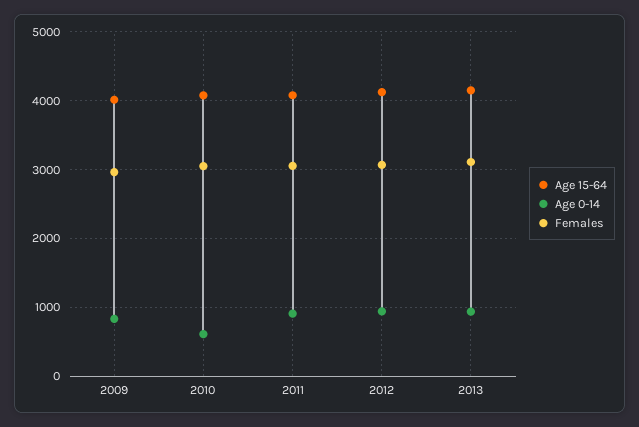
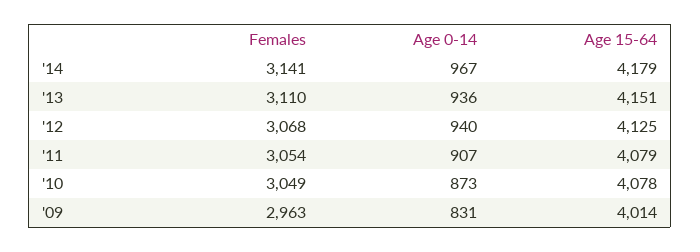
Age 0-14, 2010: 600 -> 873
Females, '14: none -> 3141
Age 0-14, '14: none -> 967
Age 15-64, '14: none -> 4179

